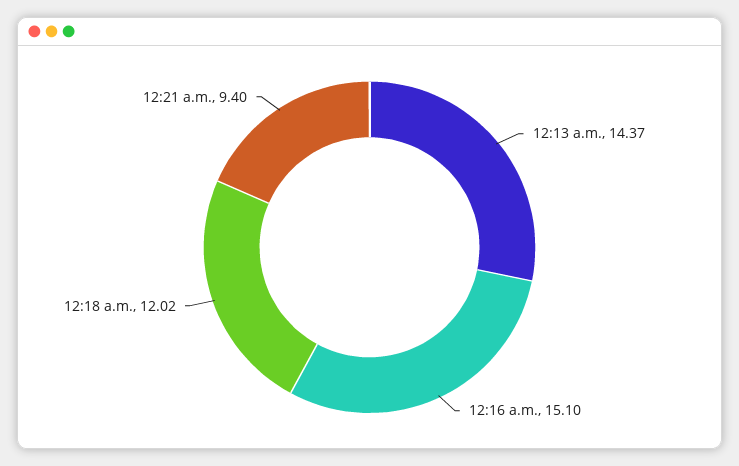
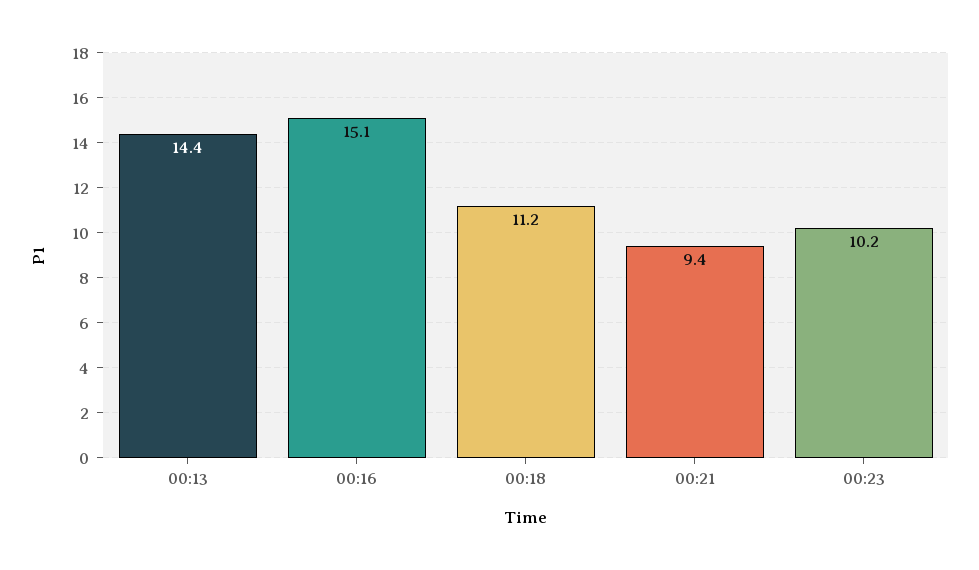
12:18 a.m.: 12.02 -> 11.2
00:23: none -> 10.2

